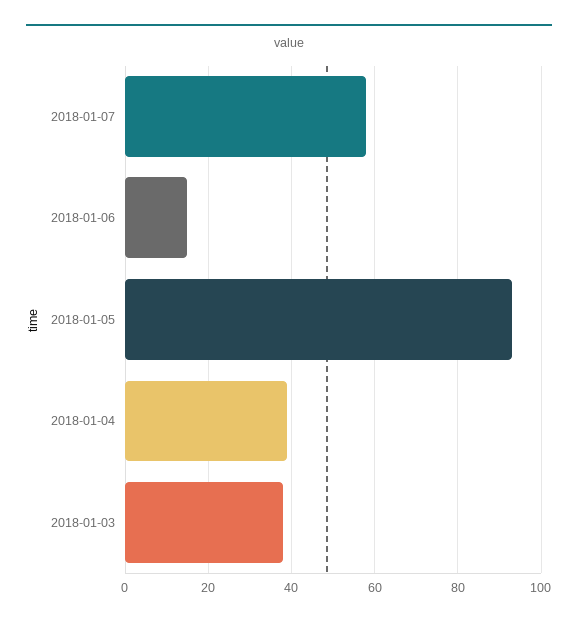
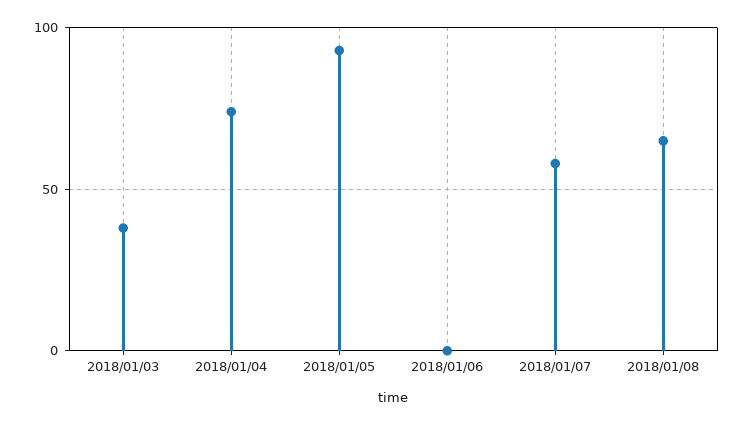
2018-01-06: 15 -> 0
2018-01-04: 40 -> 75
2018/01/08: none -> 65

